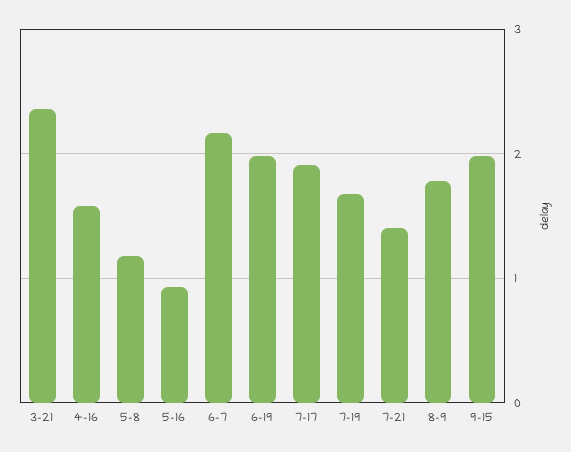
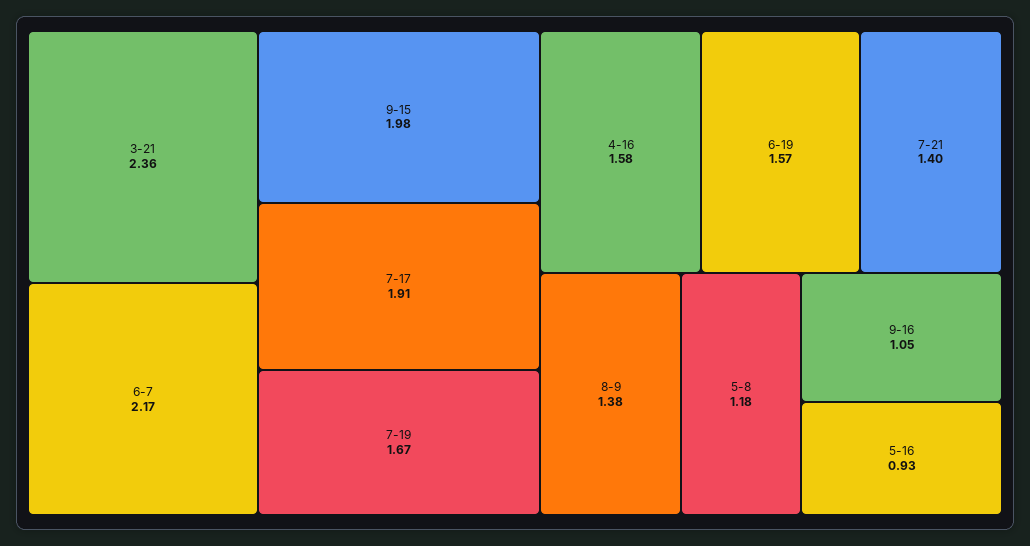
6-19: 2 -> 1.57
8-9: 1.8 -> 1.38
9-16: none -> 1.05

